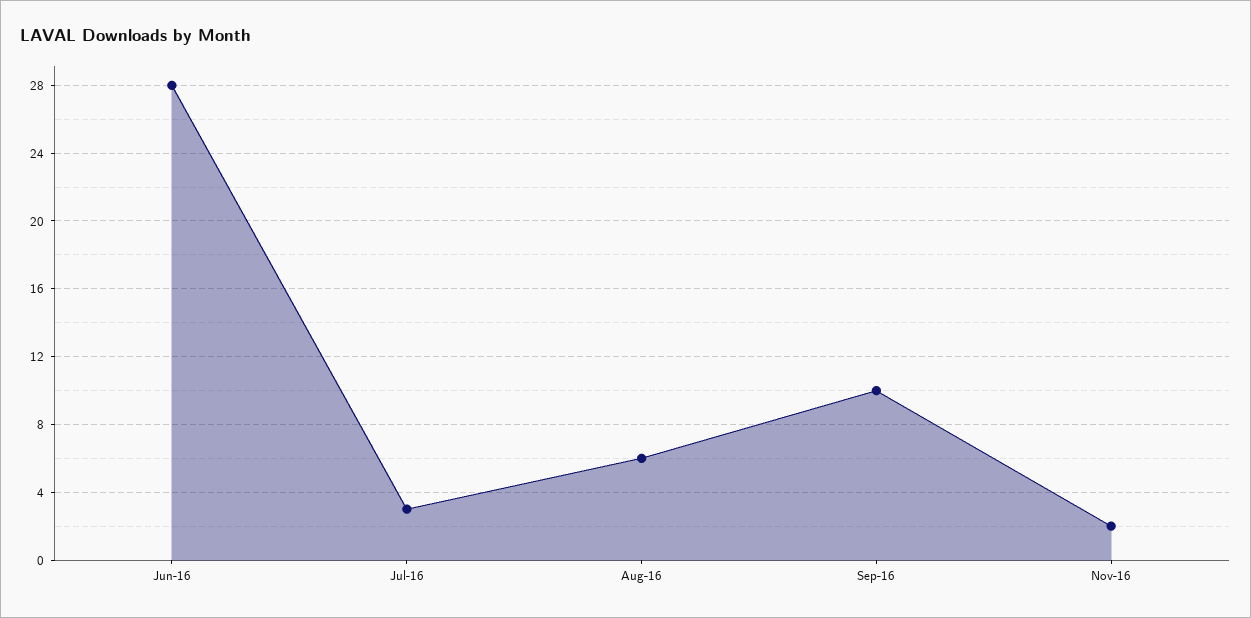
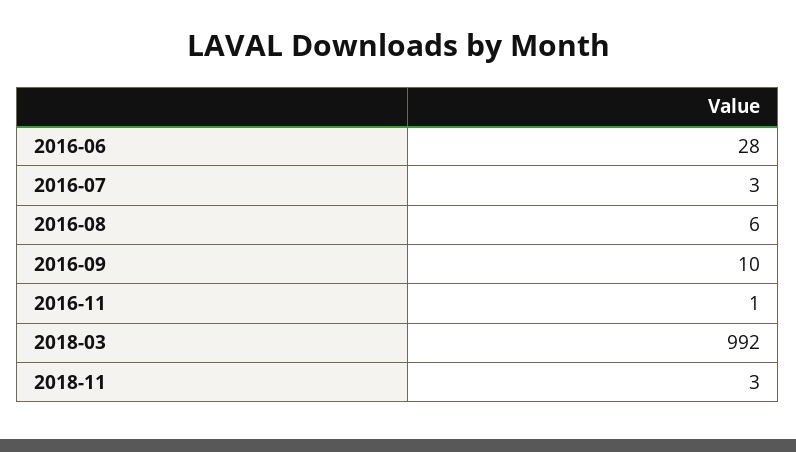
Nov-16: 2 -> 1
2018-03: none -> 992
2018-11: none -> 3

